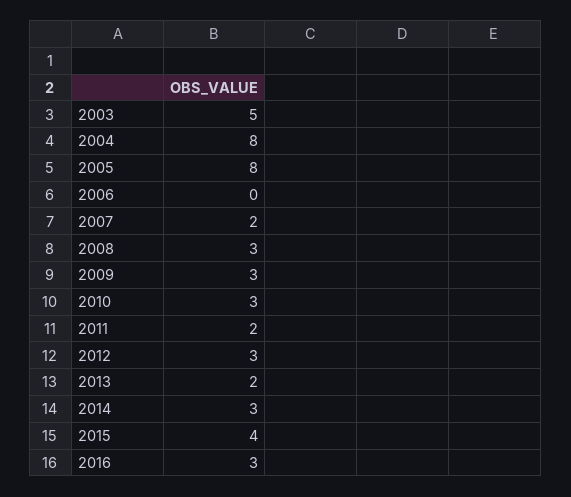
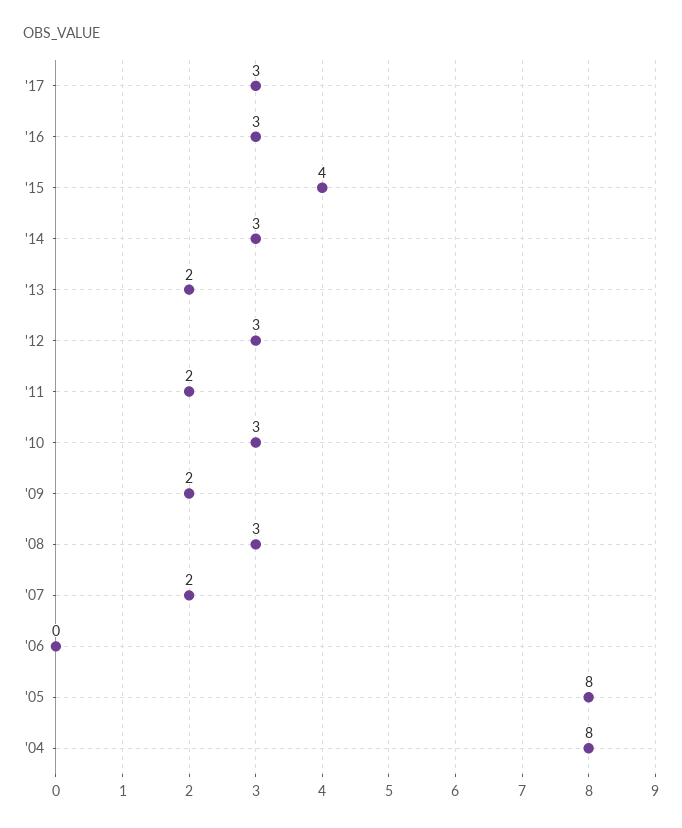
2003: 5 -> none
2009: 3 -> 2
'17: none -> 3

